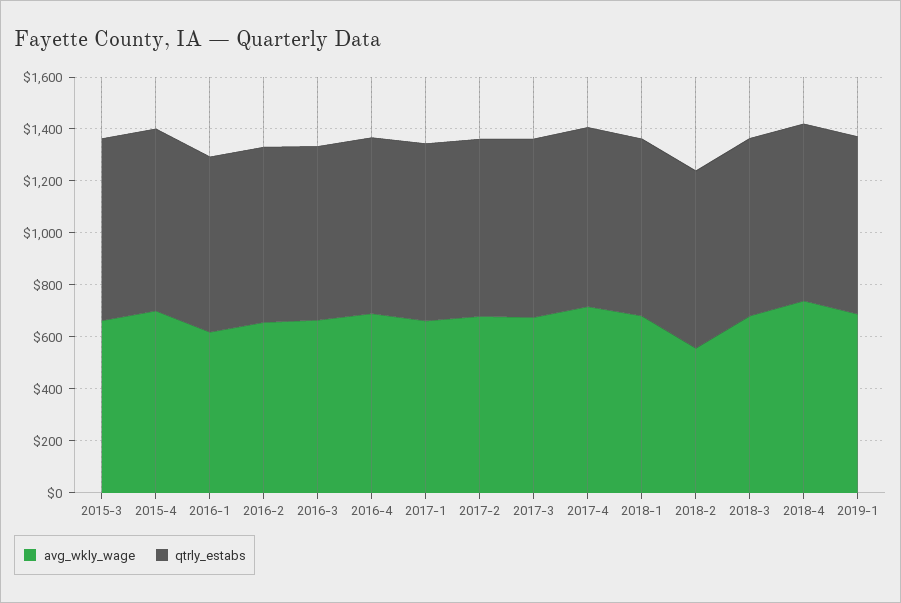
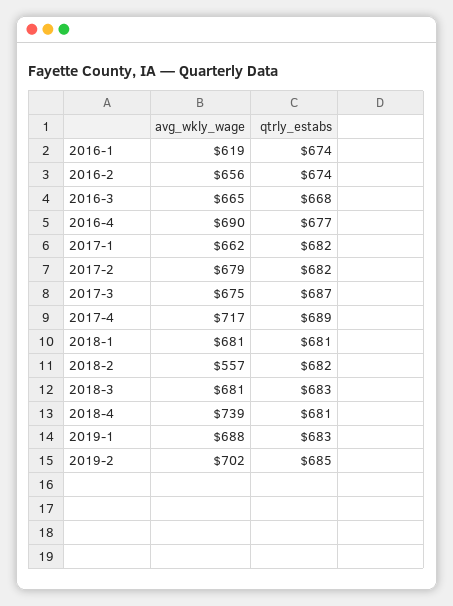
avg_wkly_wage, 2015-3: 650 -> none
qtrly_estabs, 2015-3: 700 -> none
avg_wkly_wage, 2015-4: 700 -> none
qtrly_estabs, 2015-4: 700 -> none
avg_wkly_wage, 2019-2: none -> 702
qtrly_estabs, 2019-2: none -> 685

